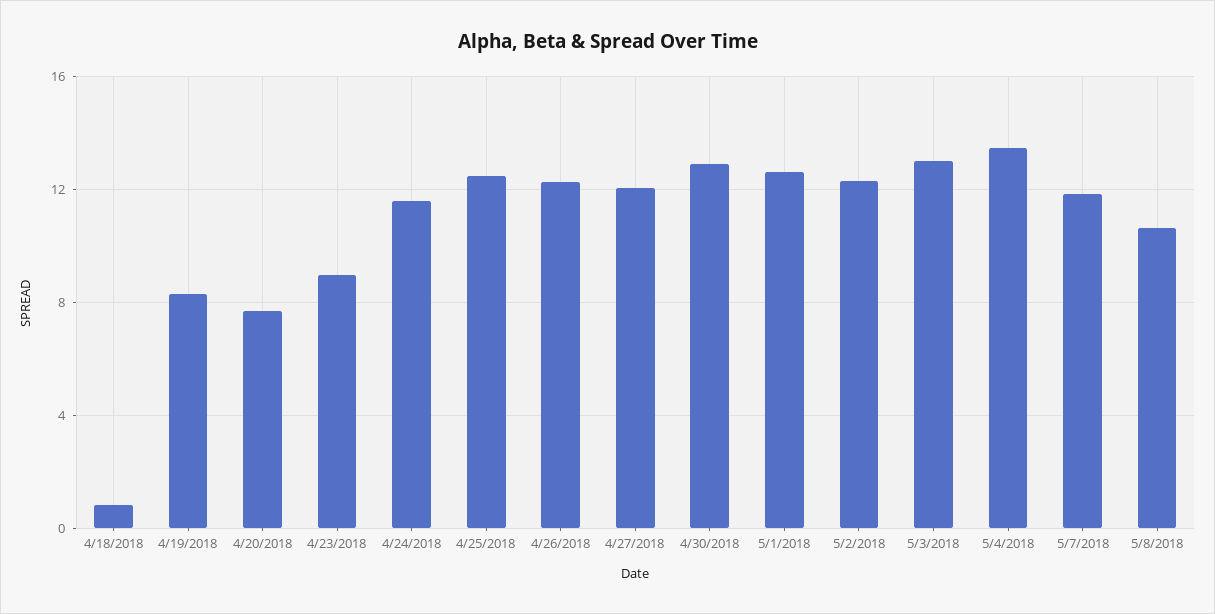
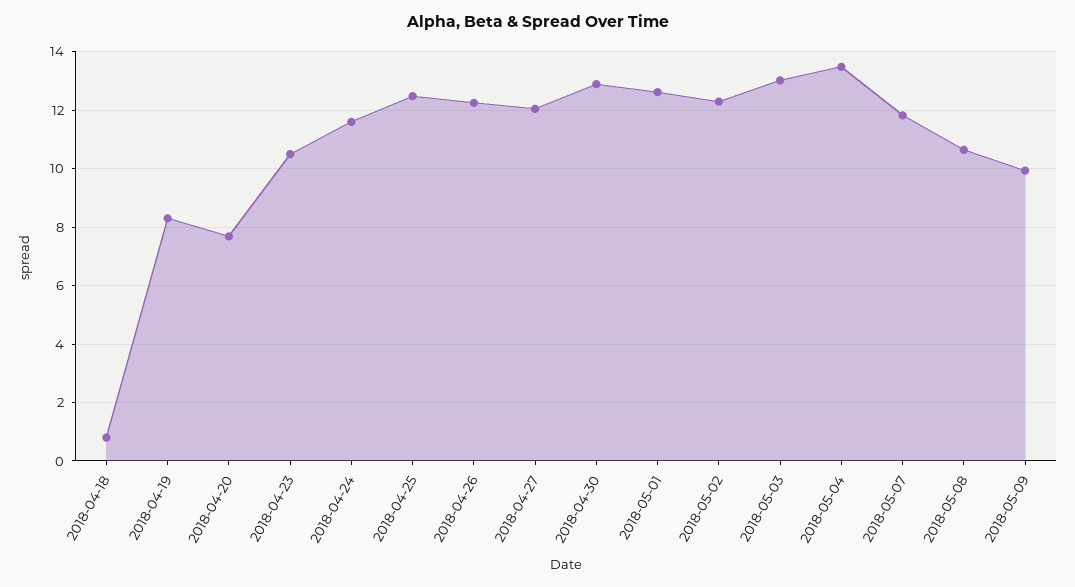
4/23/2018: 9 -> 10.5
2018-05-09: none -> 10

